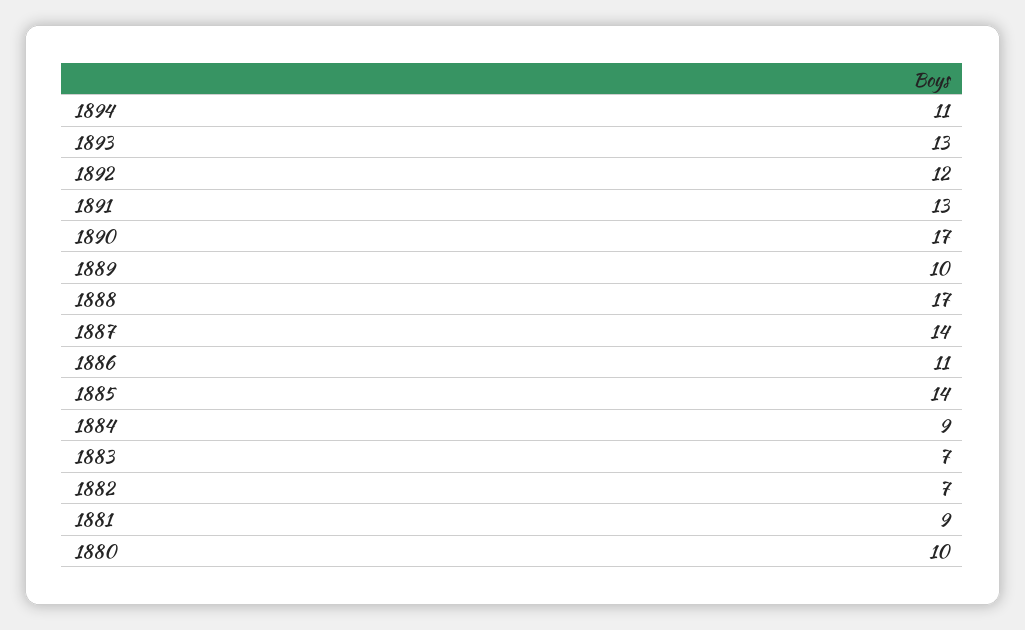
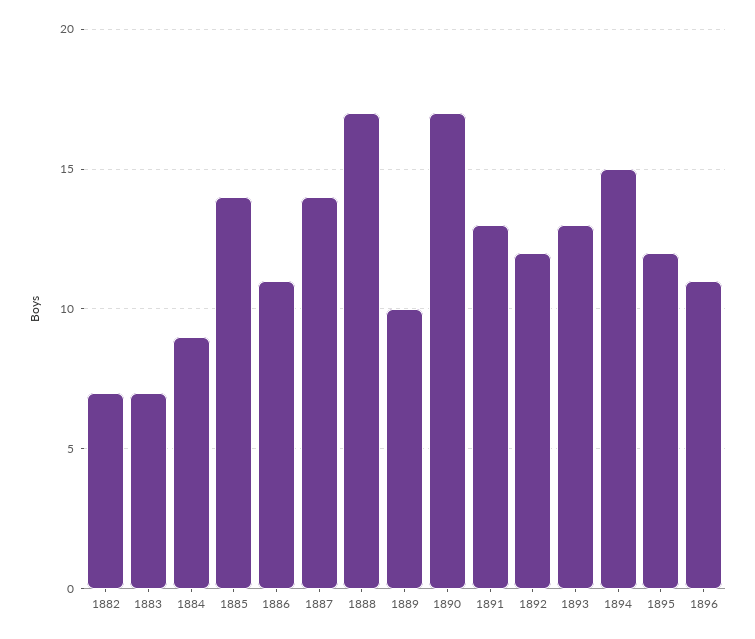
1894: 11 -> 15
1881: 9 -> none
1880: 10 -> none
1895: none -> 12
1896: none -> 11

